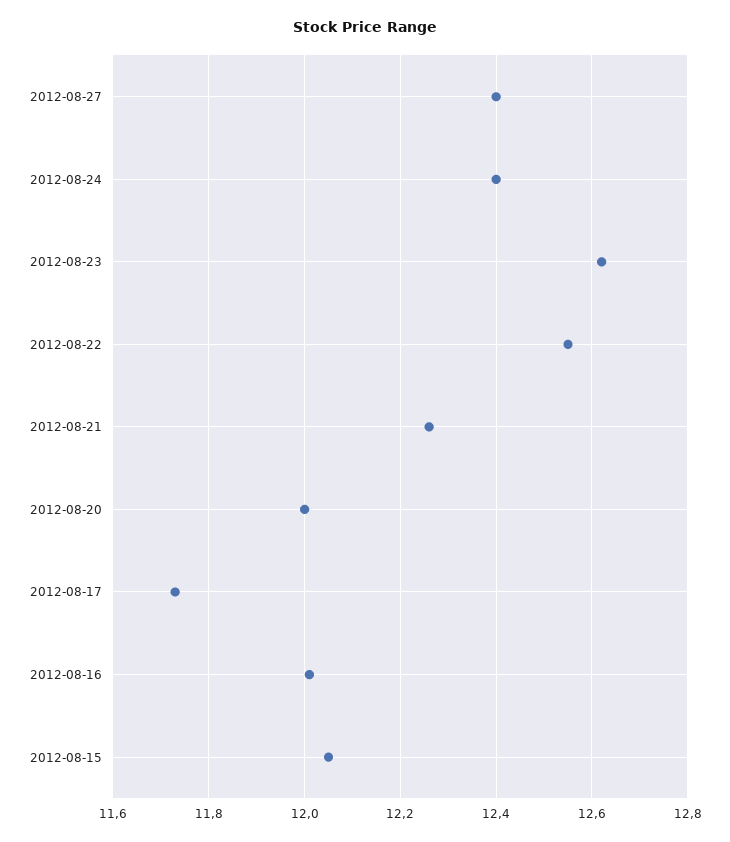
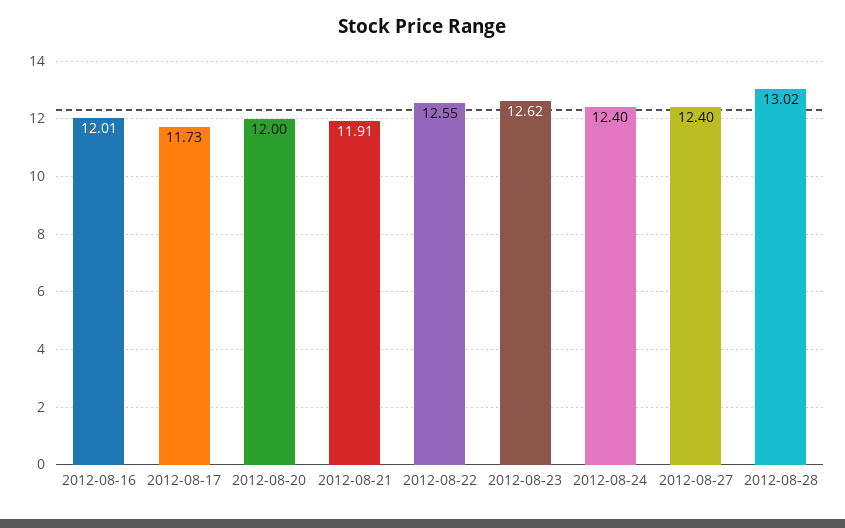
2012-08-21: 12.25 -> 11.91
2012-08-15: 12.05 -> none
2012-08-28: none -> 13.02

